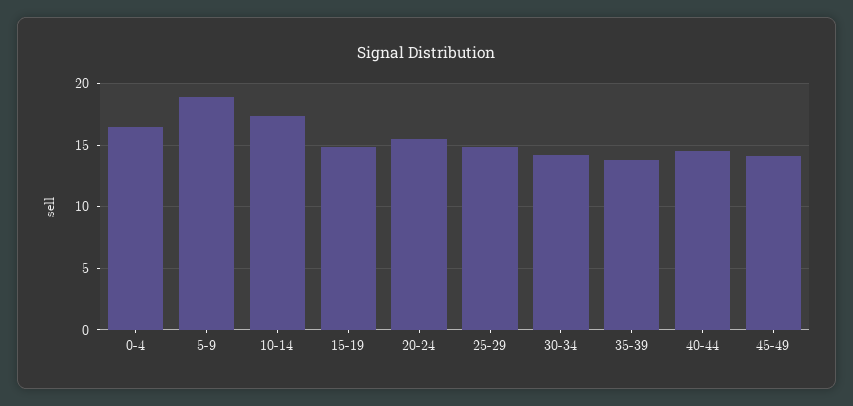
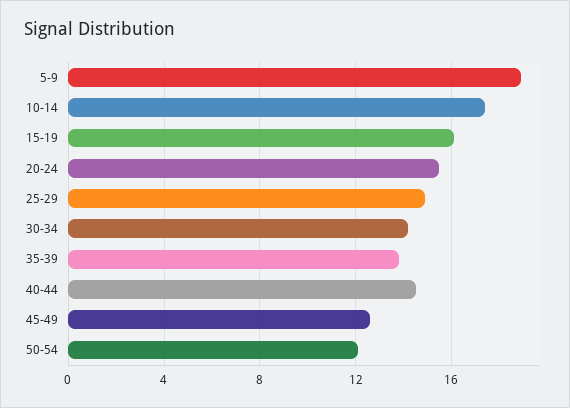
0-4: 16.5 -> none
15-19: 15 -> 16
45-49: 14 -> 12.5
50-54: none -> 12

